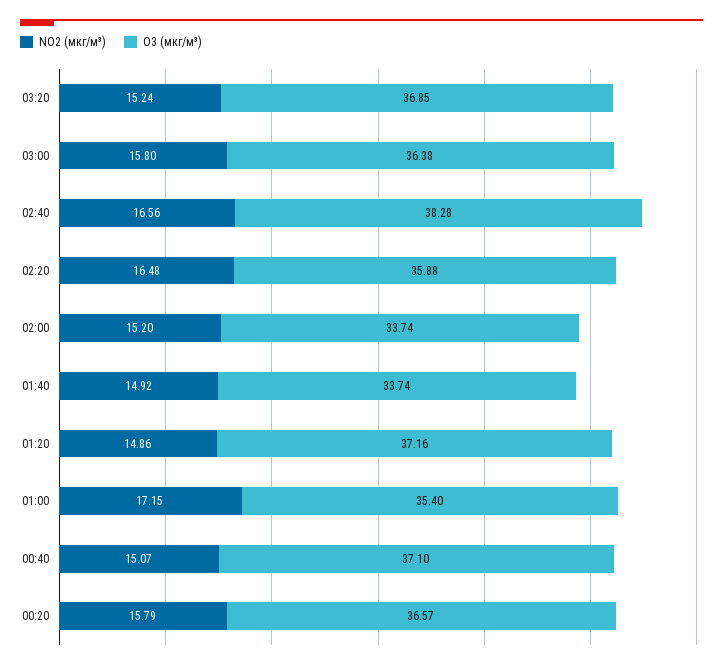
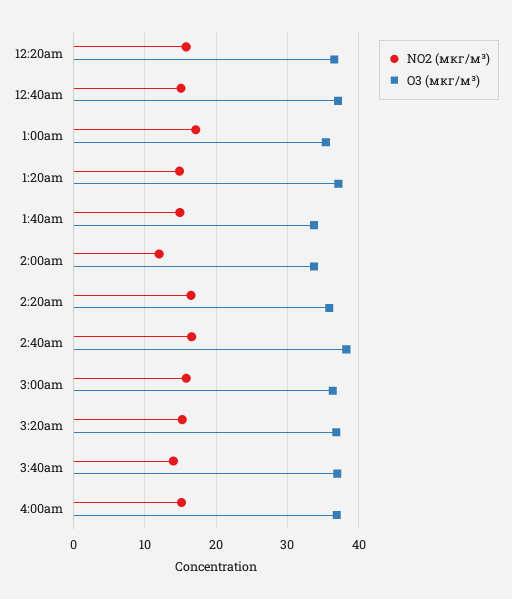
NO2 (мкг/м³), 02:00: 15.2 -> 12
NO2 (мкг/м³), 3:40am: none -> 14
O3 (мкг/м³), 3:40am: none -> 37
NO2 (мкг/м³), 4:00am: none -> 15
O3 (мкг/м³), 4:00am: none -> 37

